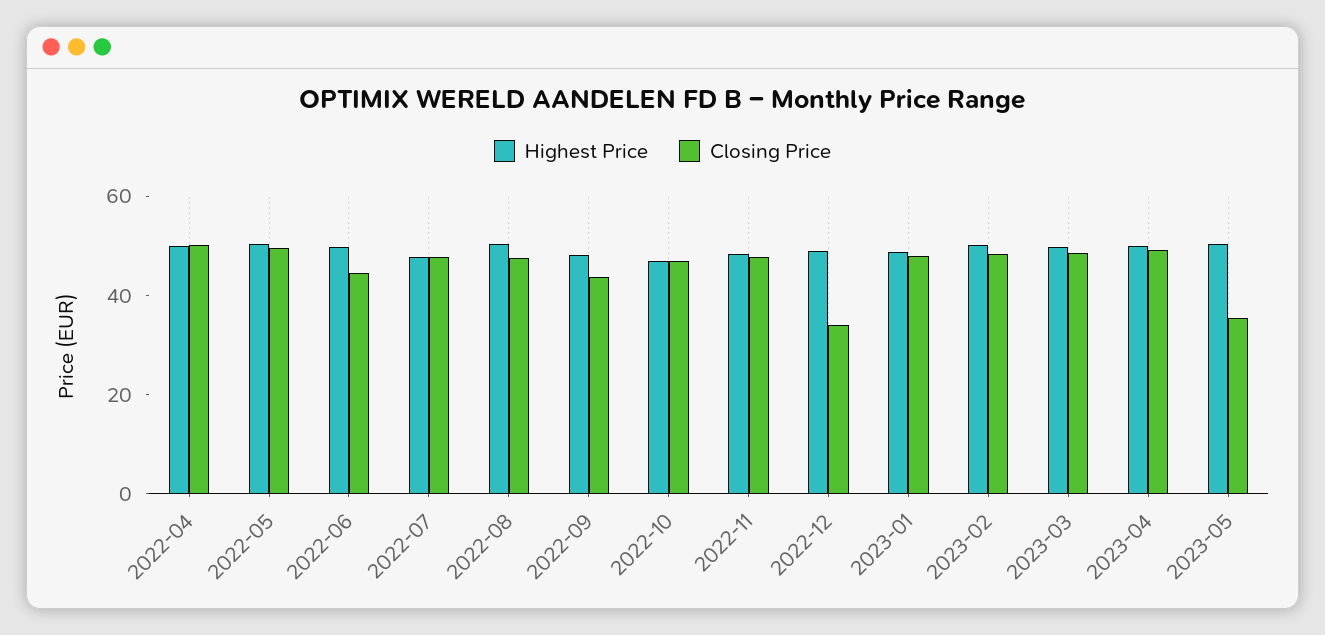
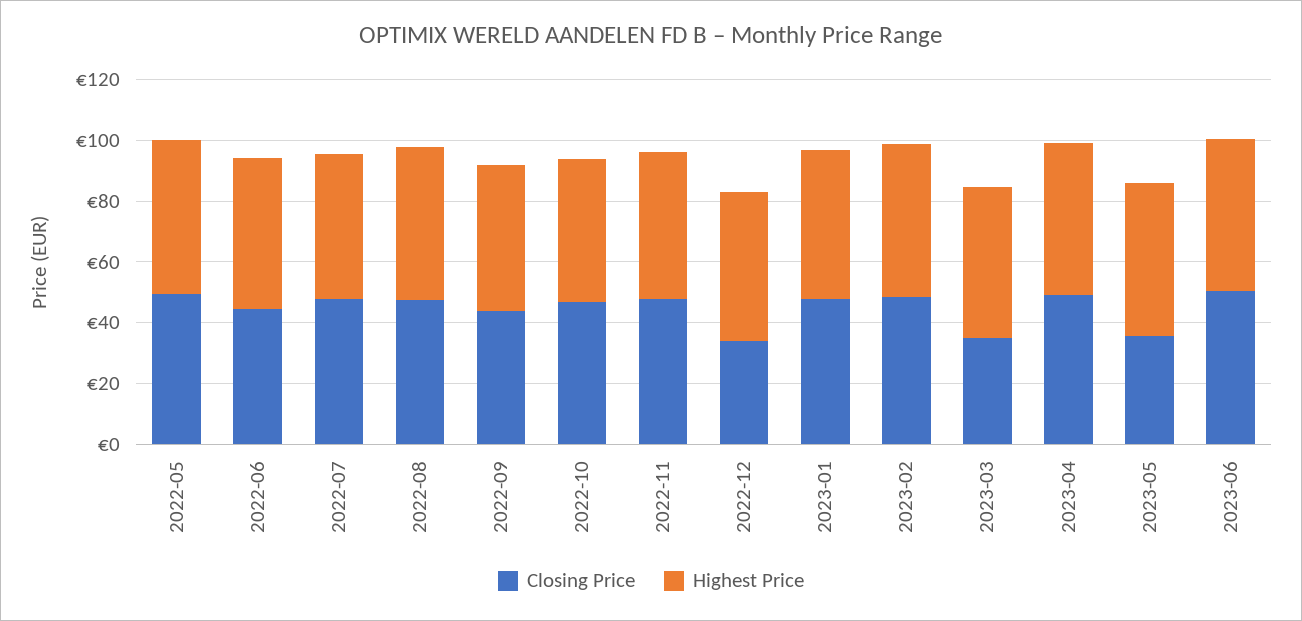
Highest Price, 2022-04: 50 -> none
Closing Price, 2022-04: 50 -> none
Closing Price, 2023-03: 50 -> 35
Closing Price, 2023-06: none -> 50
Highest Price, 2023-06: none -> 50

